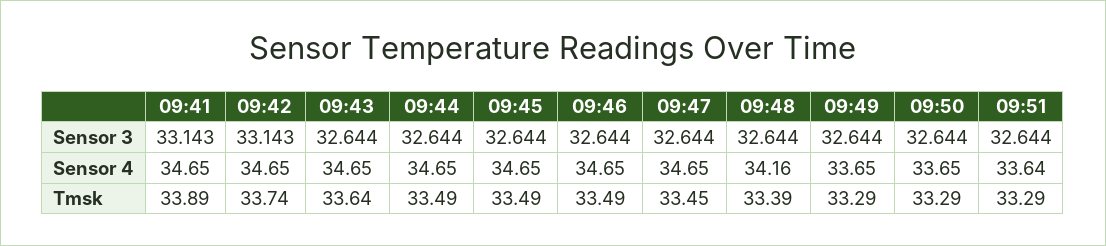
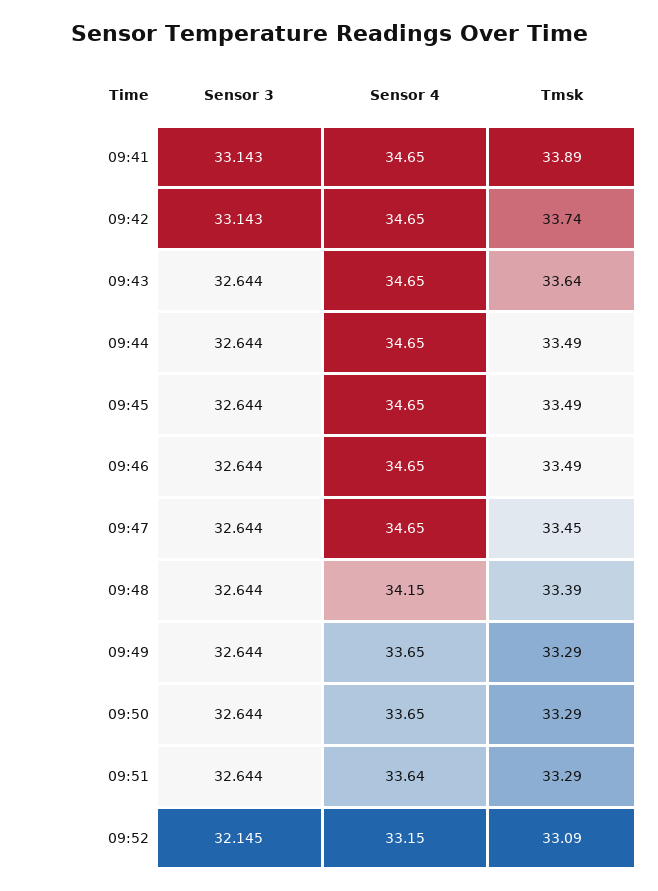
09:48, Sensor 4: 34.16 -> 34.15
09:52, Sensor 3: none -> 32.145
09:52, Sensor 4: none -> 33.15
09:52, Tmsk: none -> 33.09

